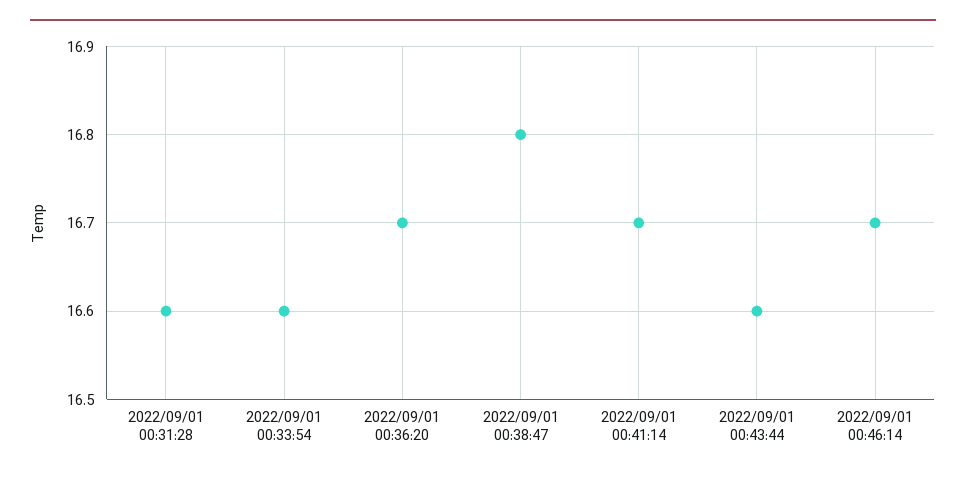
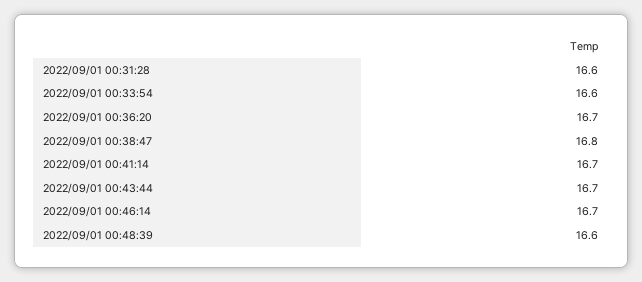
2022/09/01 00:43:44: 16.6 -> 16.7
2022/09/01 00:48:39: none -> 16.6

